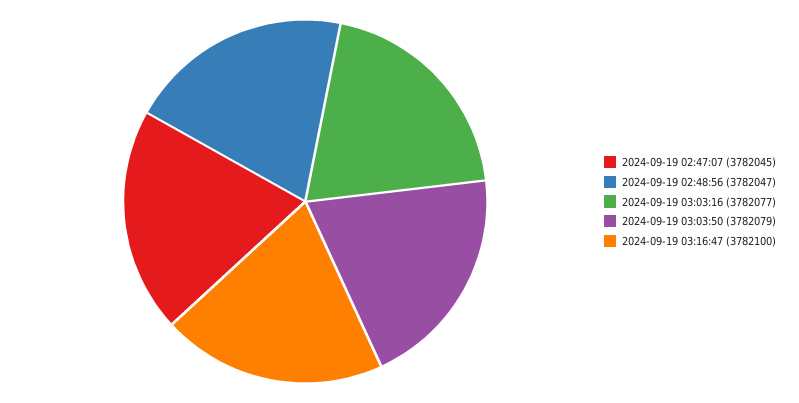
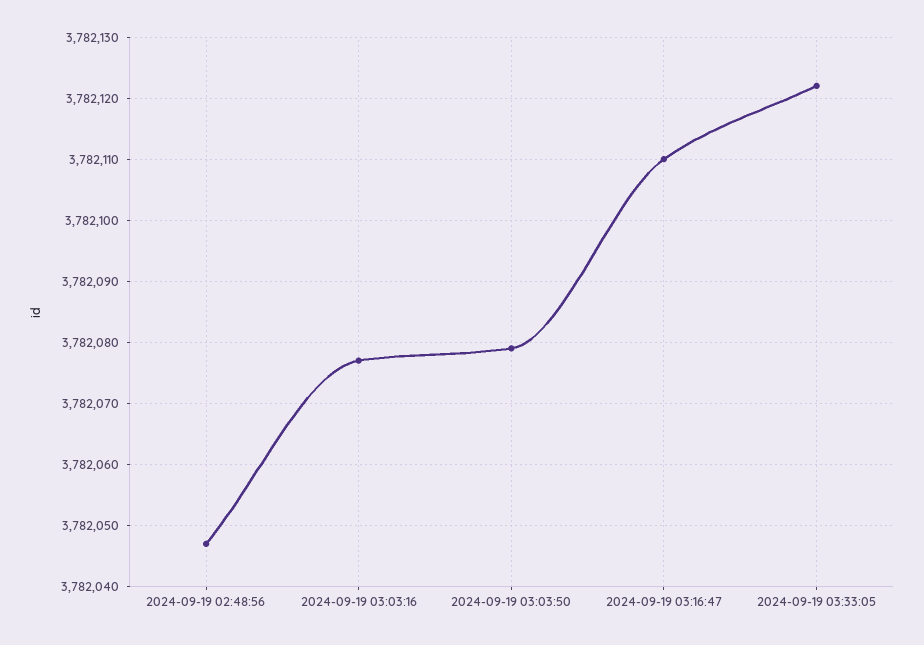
2024-09-19 02:47:07: 3782045 -> none
2024-09-19 03:16:47: 3782100 -> 3782110
2024-09-19 03:33:05: none -> 3782122

